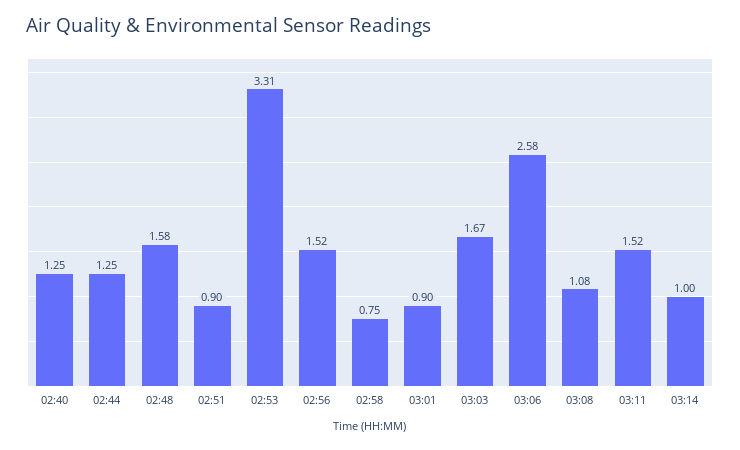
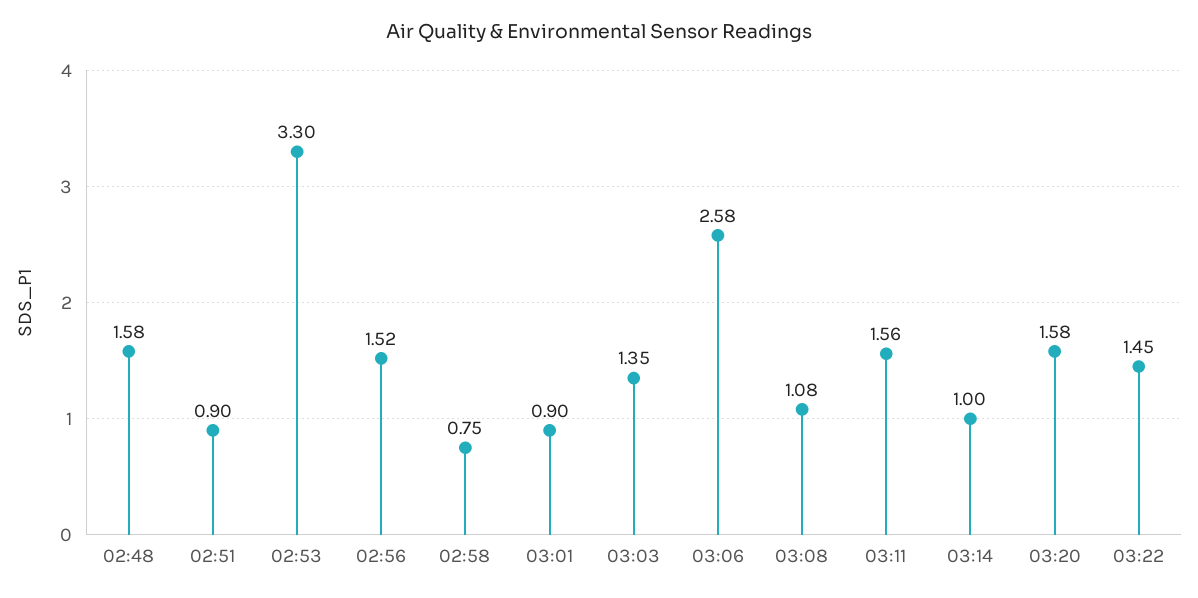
02:40: 1.25 -> none
02:44: 1.25 -> none
02:53: 3.31 -> 3.3
03:03: 1.67 -> 1.35
03:11: 1.52 -> 1.56
03:20: none -> 1.58
03:22: none -> 1.45

